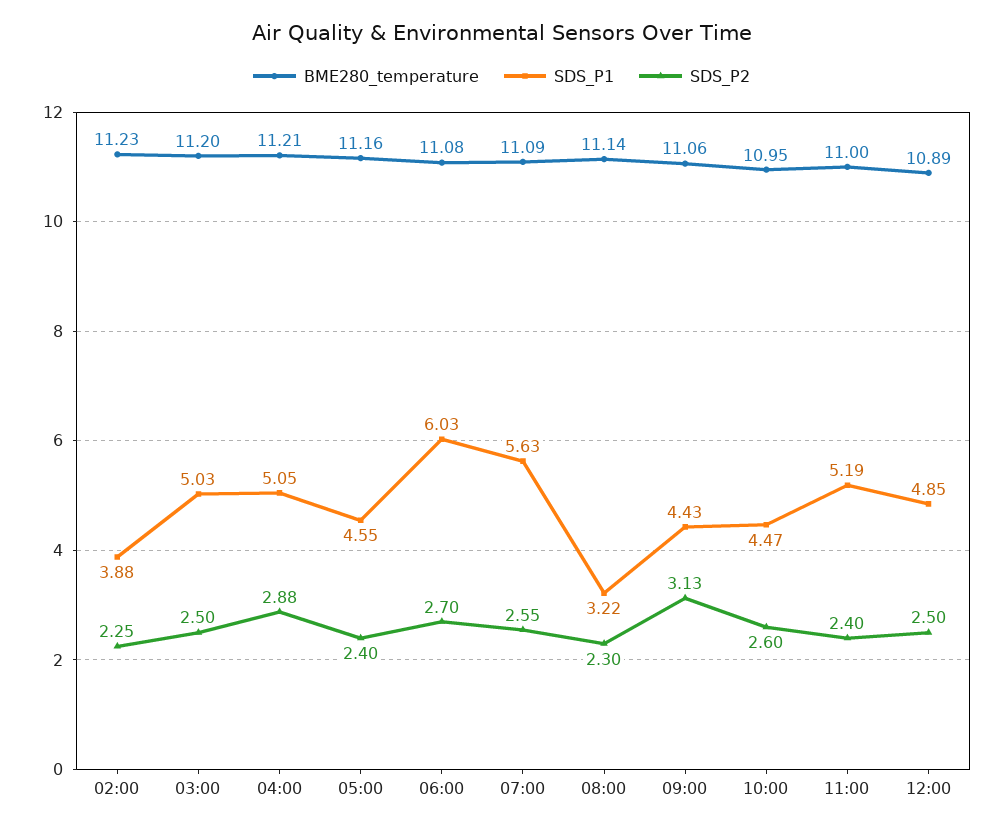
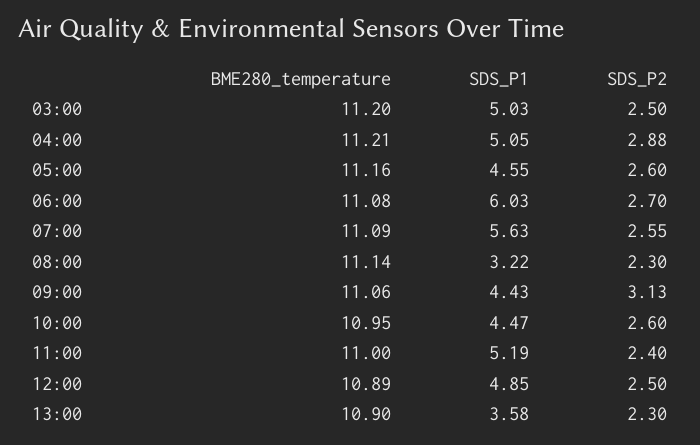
BME280_temperature, 02:00: 11.23 -> none
SDS_P1, 02:00: 3.88 -> none
SDS_P2, 02:00: 2.25 -> none
SDS_P2, 05:00: 2.4 -> 2.6
BME280_temperature, 13:00: none -> 10.9
SDS_P1, 13:00: none -> 3.58
SDS_P2, 13:00: none -> 2.3

